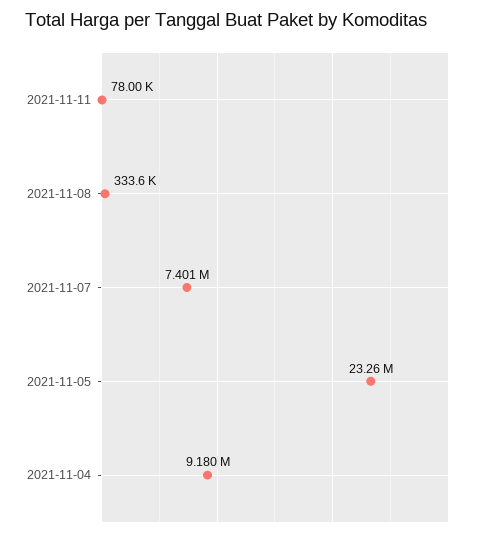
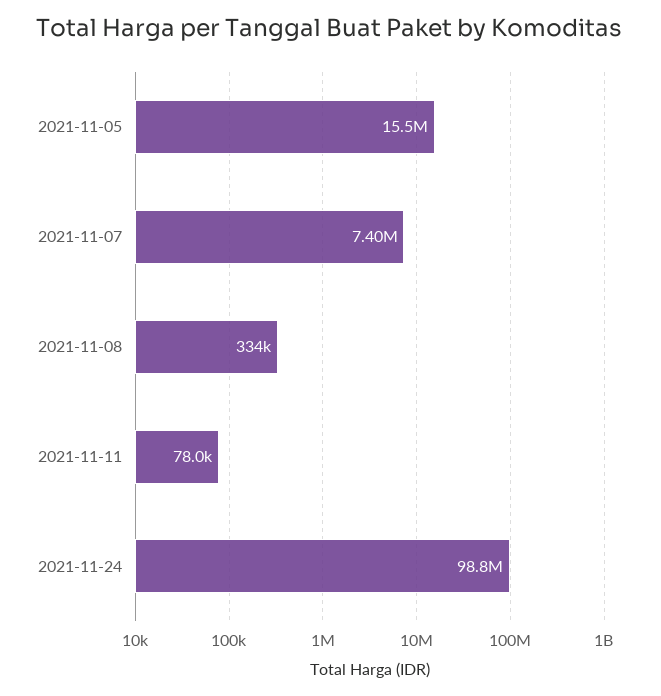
2021-11-05: 23260000 -> 15500000
2021-11-04: 9180000 -> none
2021-11-24: none -> 98800000

